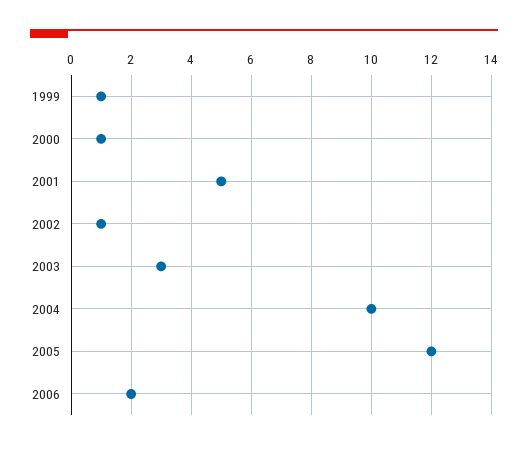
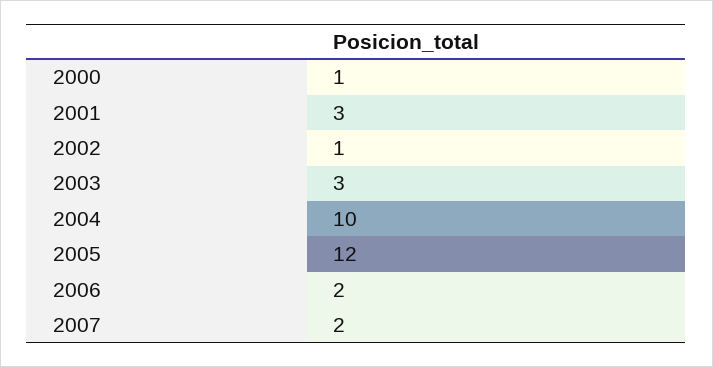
1999: 1 -> none
2001: 5 -> 3
2007: none -> 2

